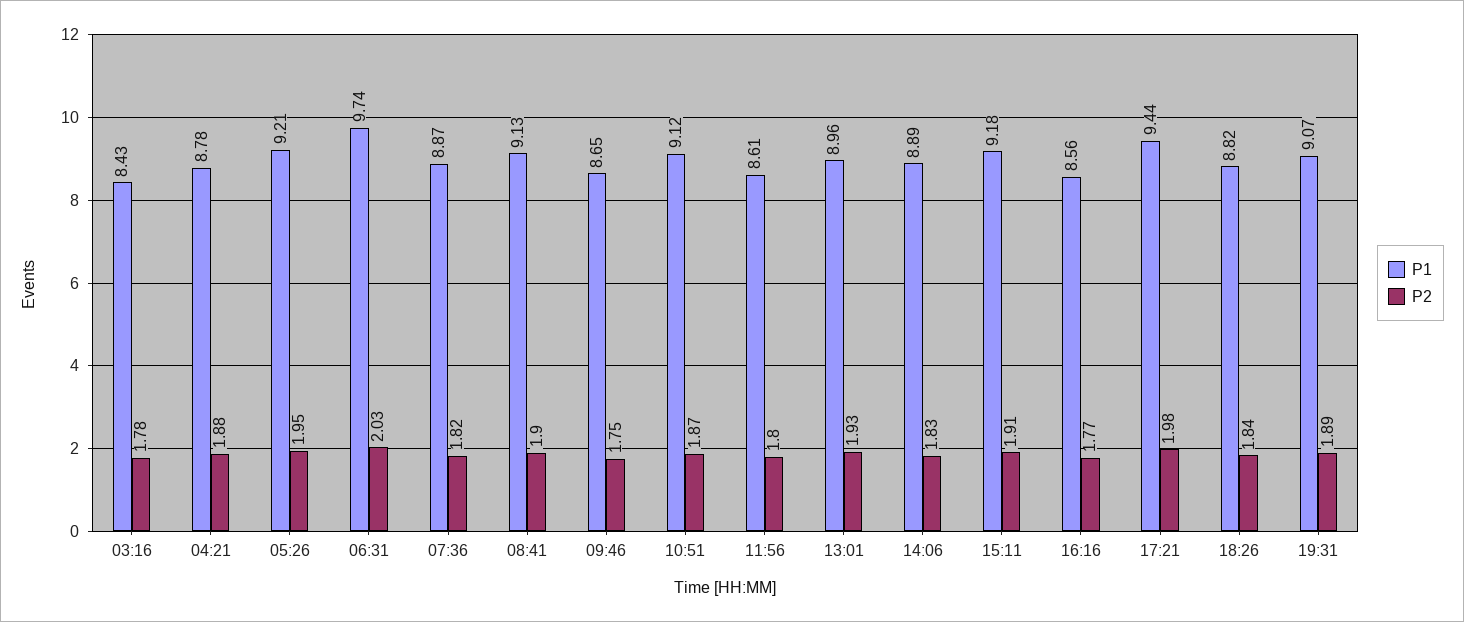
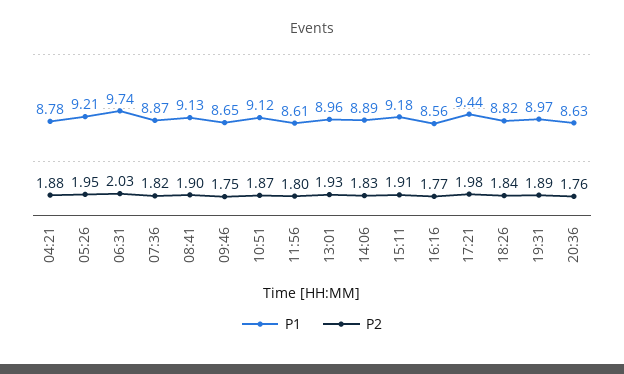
P1, 03:16: 8.43 -> none
P2, 03:16: 1.78 -> none
P1, 19:31: 9.07 -> 8.97
P1, 20:36: none -> 8.63
P2, 20:36: none -> 1.76

